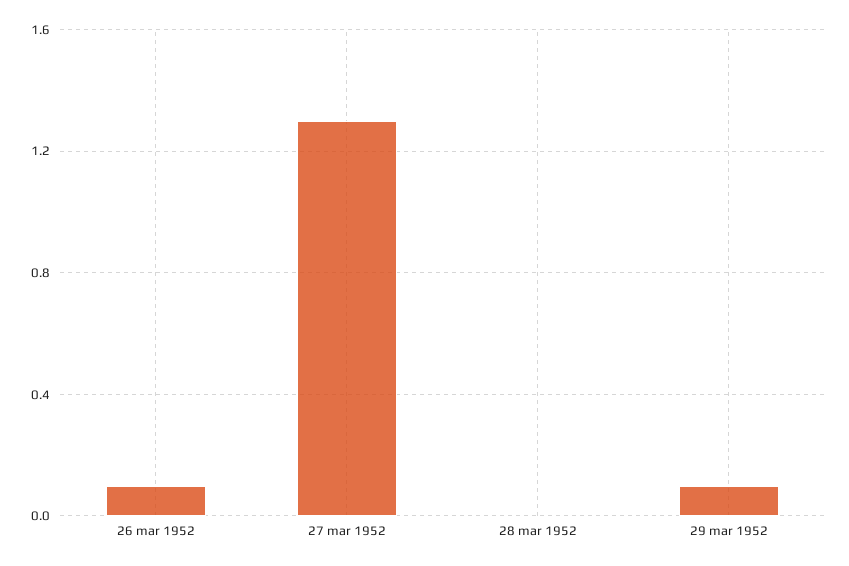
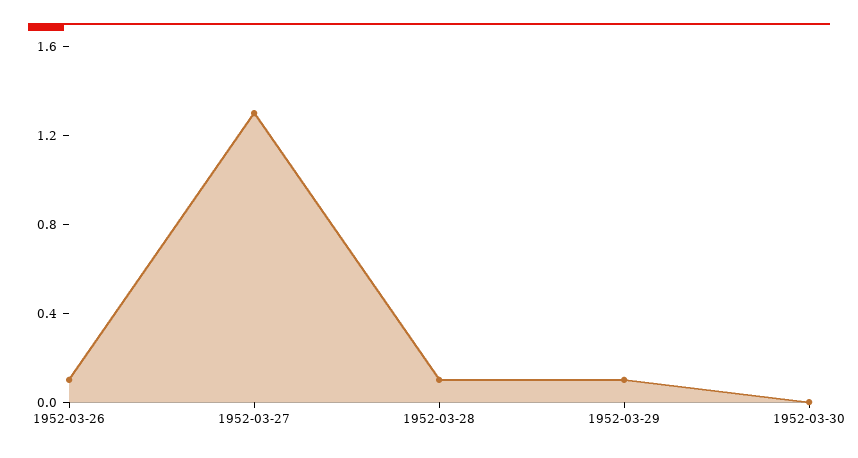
28 mar 1952: 0 -> 0.1
1952-03-30: none -> 0

